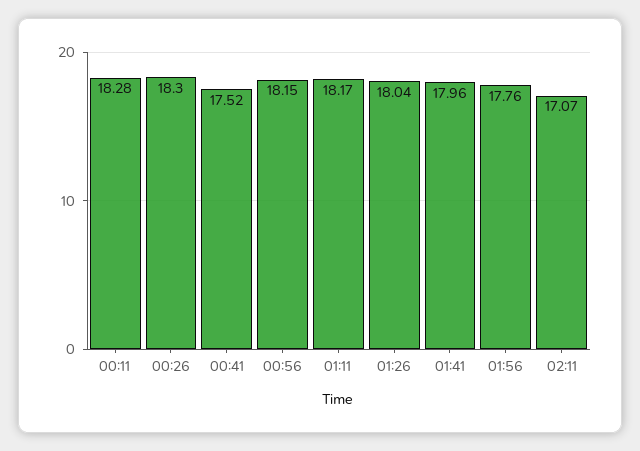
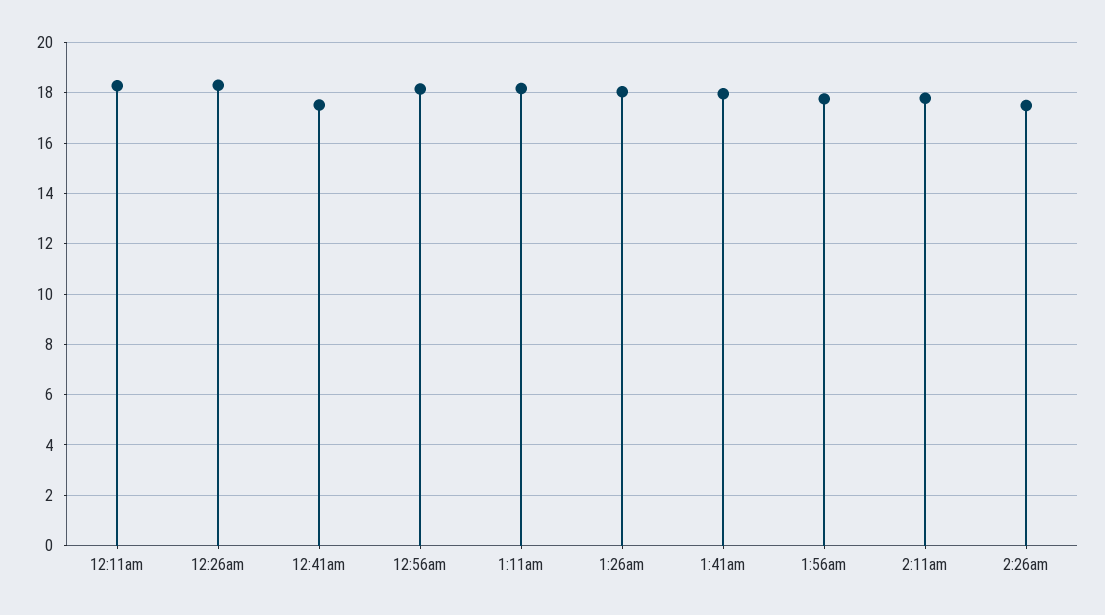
02:11: 17.07 -> 17.75
2:26am: none -> 17.5

